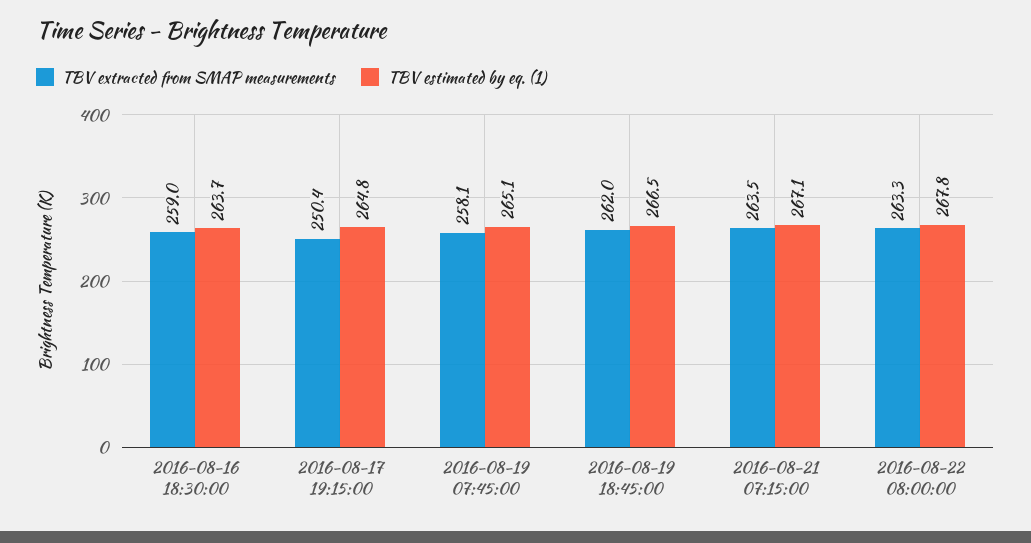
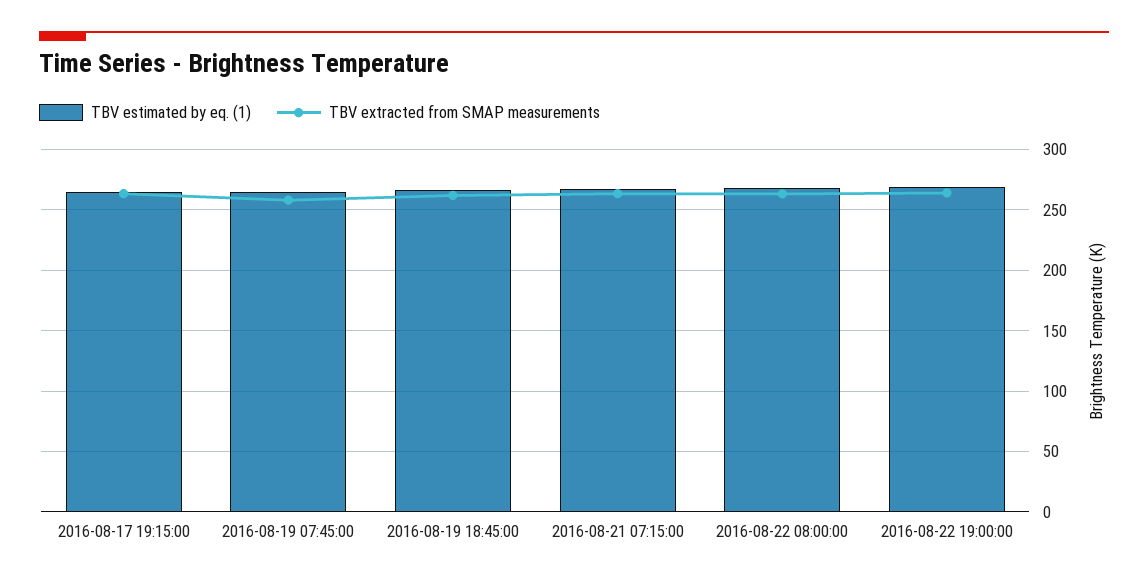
TBV extracted from SMAP measurements, 2016-08-16 18:30:00: 259 -> none
TBV estimated by eq. (1), 2016-08-16 18:30:00: 263.7 -> none
TBV extracted from SMAP measurements, 2016-08-17 19:15:00: 250.4 -> 265
TBV estimated by eq. (1), 2016-08-22 19:00:00: none -> 270
TBV extracted from SMAP measurements, 2016-08-22 19:00:00: none -> 265

